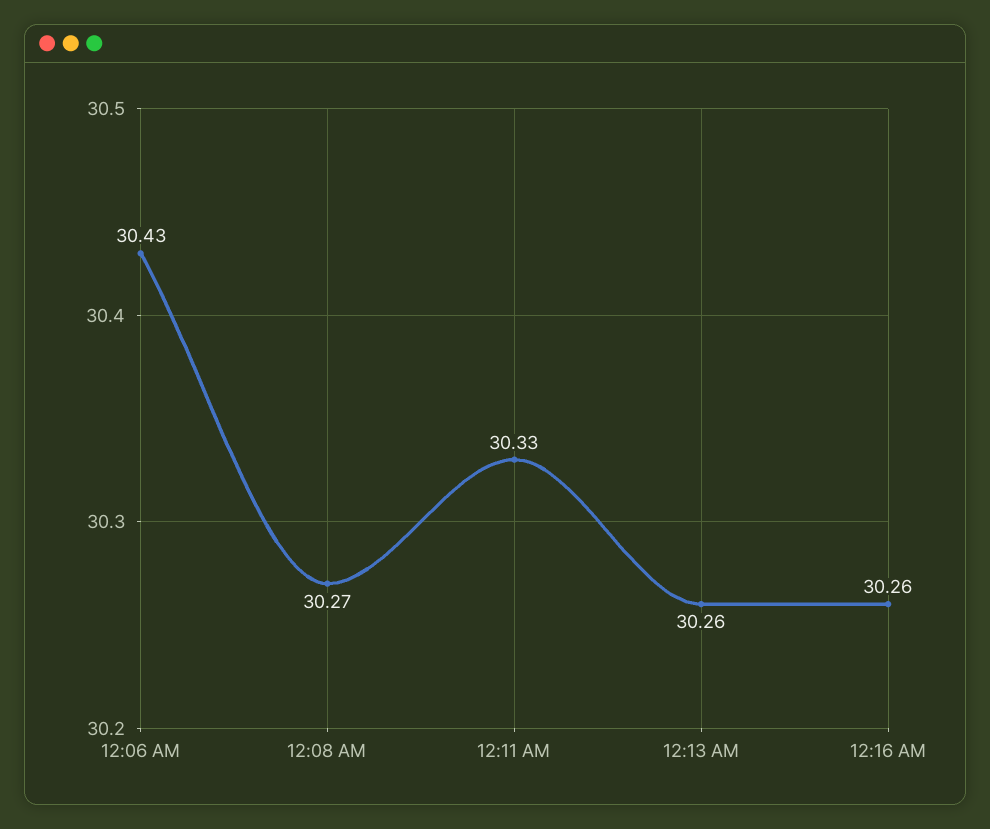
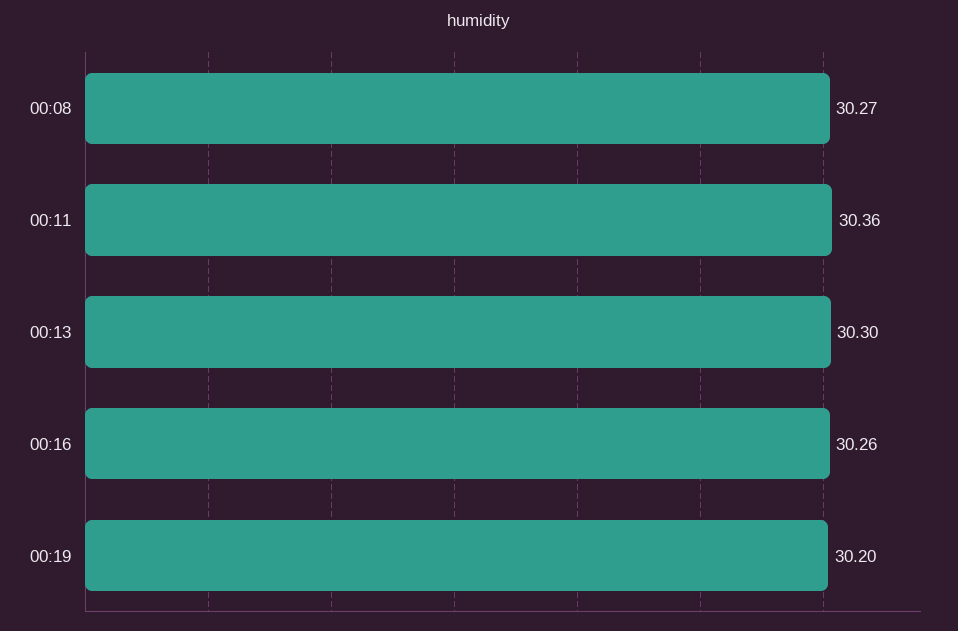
12:06 AM: 30.43 -> none
12:11 AM: 30.33 -> 30.36
12:13 AM: 30.26 -> 30.3
00:19: none -> 30.2

